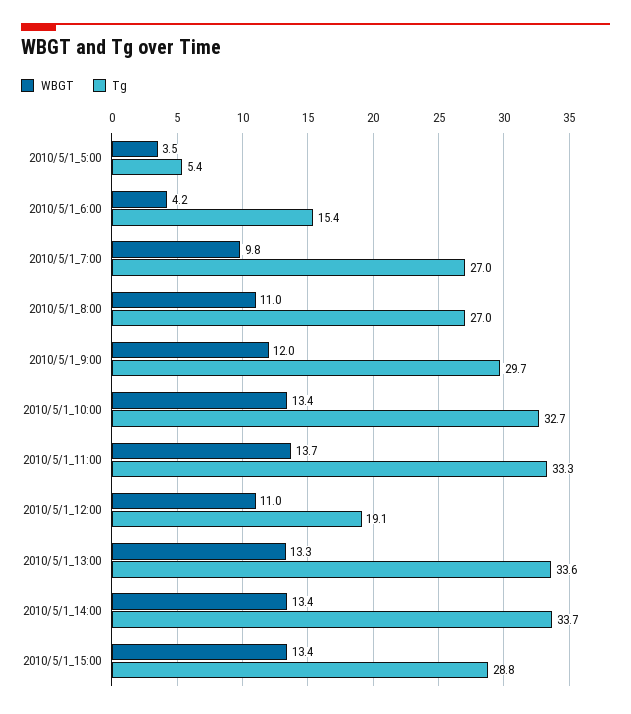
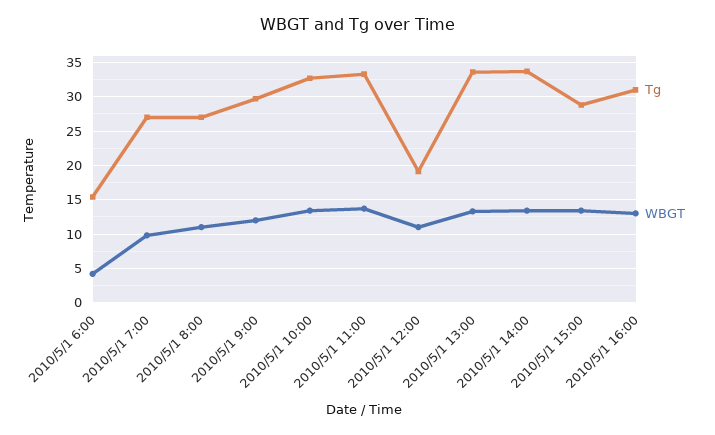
WBGT, 2010/5/1_5:00: 3.5 -> none
Tg, 2010/5/1_5:00: 5.4 -> none
Tg, 2010/5/1 16:00: none -> 31
WBGT, 2010/5/1 16:00: none -> 13

